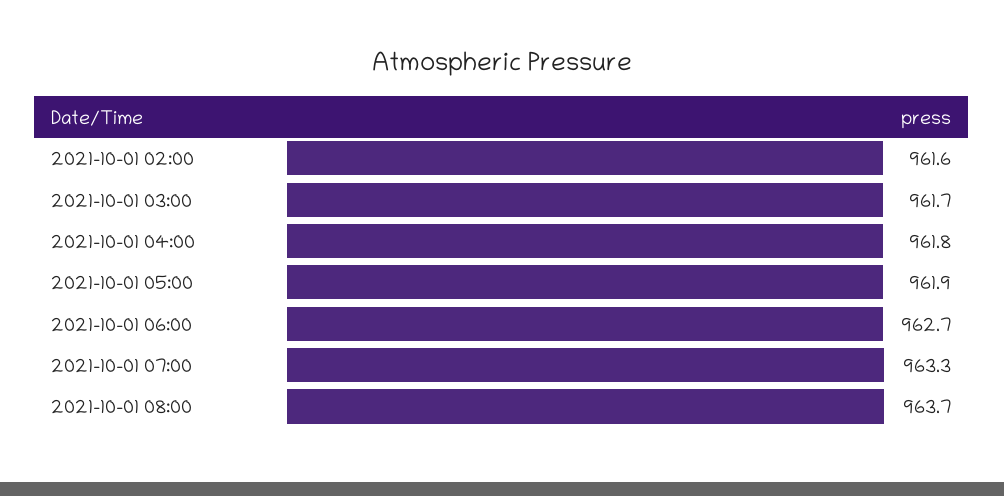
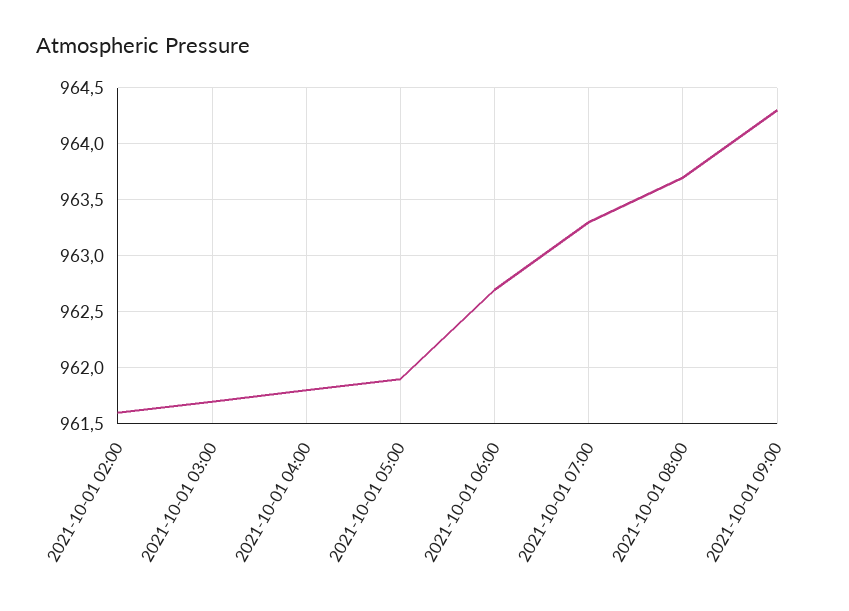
2021-10-01 09:00: none -> 964.3

